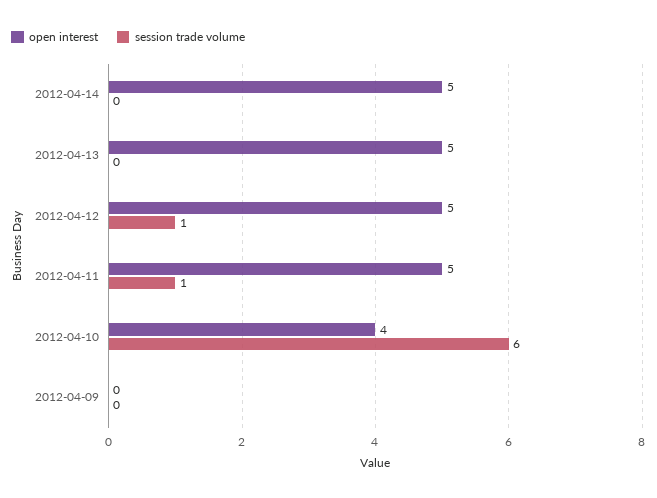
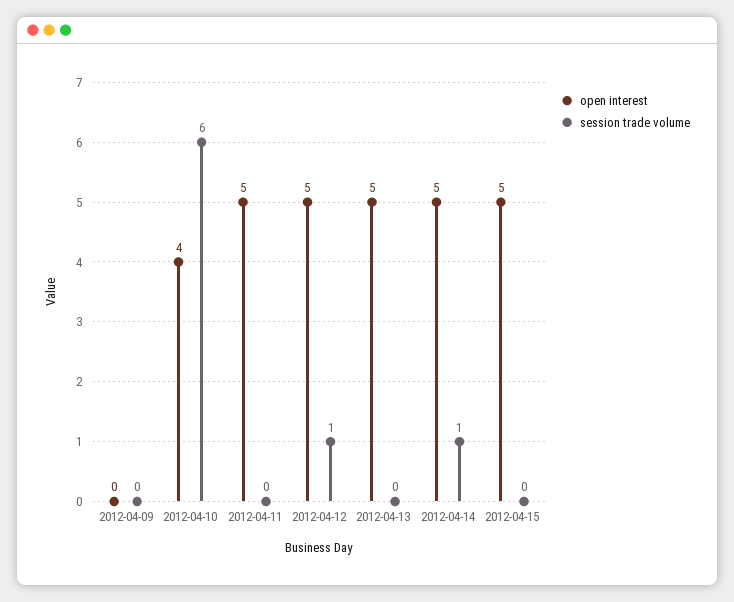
session trade volume, 2012-04-14: 0 -> 1
session trade volume, 2012-04-11: 1 -> 0
open interest, 2012-04-15: none -> 5
session trade volume, 2012-04-15: none -> 0

